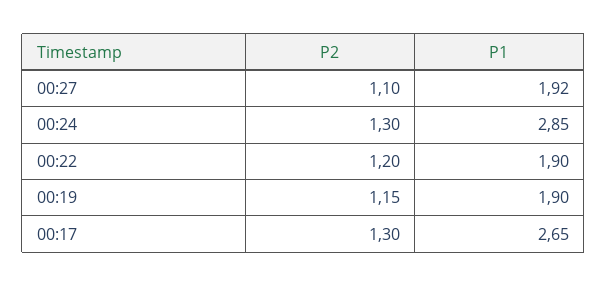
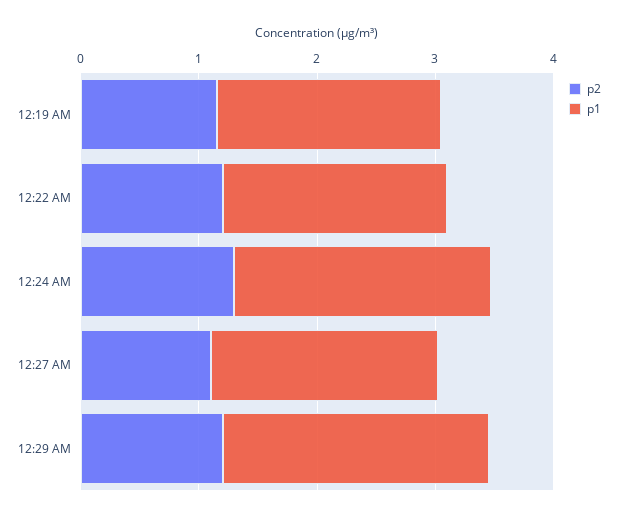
P1, 00:24: 2.85 -> 2.2
P2, 00:17: 1.3 -> none
P1, 00:17: 2.65 -> none
P2, 12:29 AM: none -> 1.2
P1, 12:29 AM: none -> 2.2

